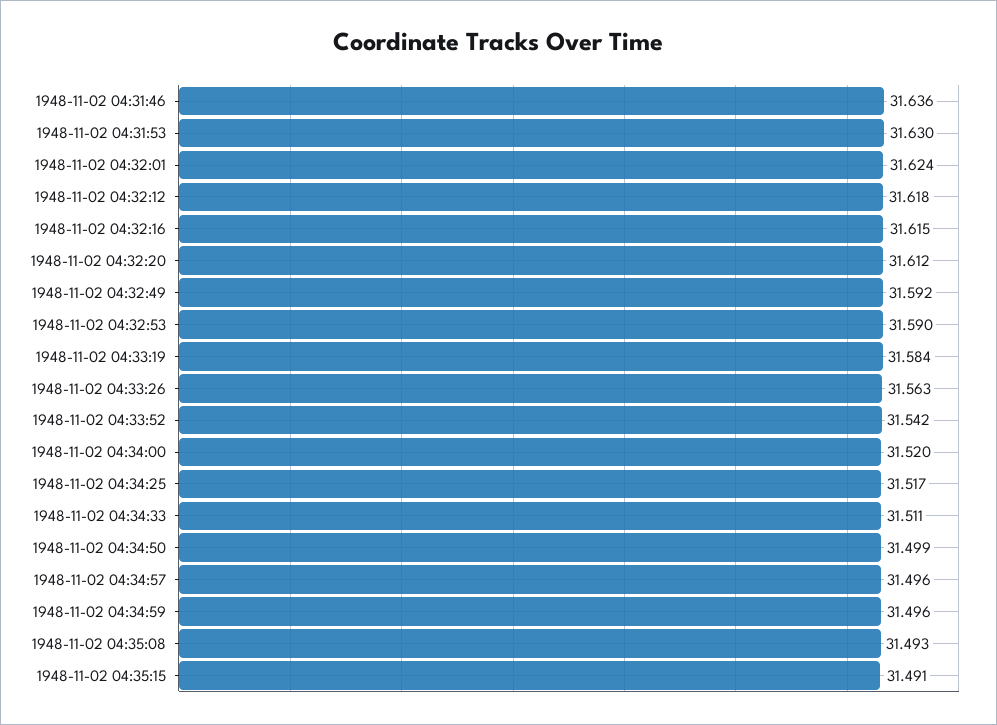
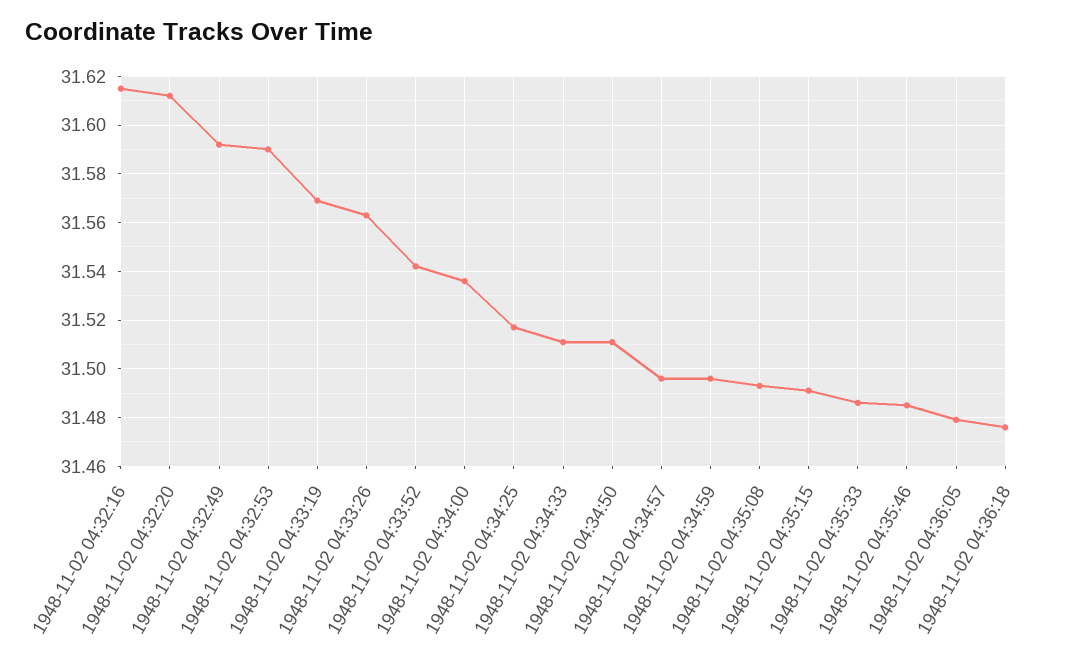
1948-11-02 04:31:46: 31.636 -> none
1948-11-02 04:31:53: 31.63 -> none
1948-11-02 04:32:01: 31.624 -> none
1948-11-02 04:32:12: 31.618 -> none
1948-11-02 04:33:19: 31.584 -> 31.57
1948-11-02 04:34:00: 31.52 -> 31.535
1948-11-02 04:34:50: 31.499 -> 31.51
1948-11-02 04:35:33: none -> 31.485
1948-11-02 04:35:46: none -> 31.485
1948-11-02 04:36:05: none -> 31.48
1948-11-02 04:36:18: none -> 31.475

